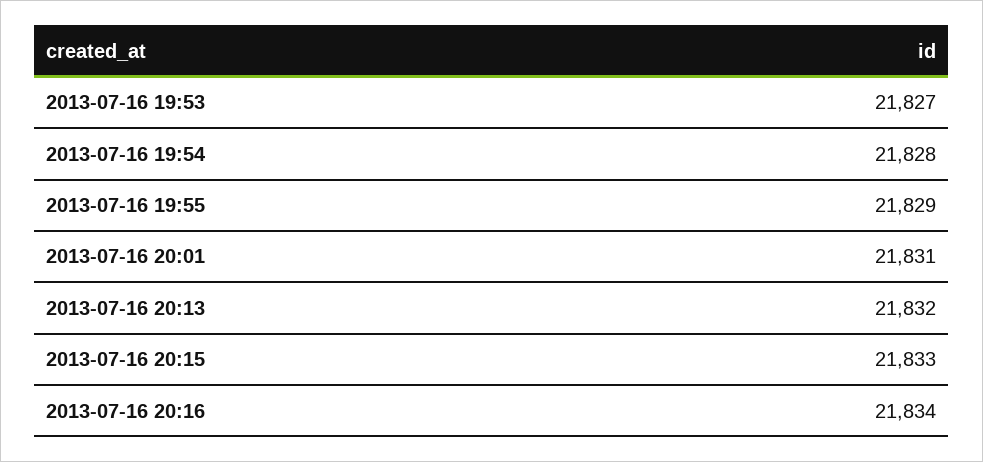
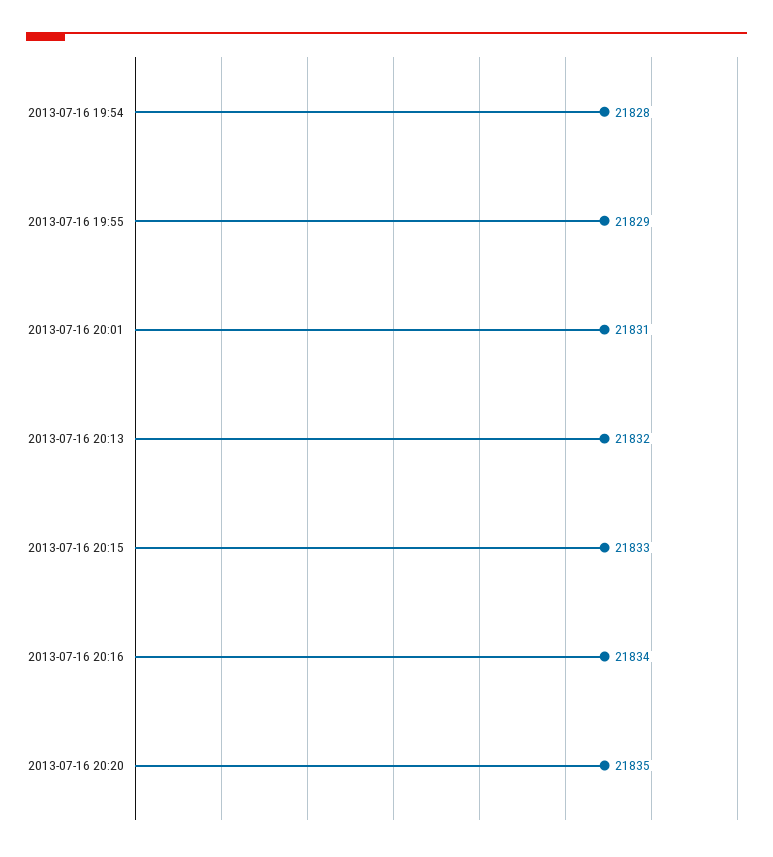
2013-07-16 19:53: 21827 -> none
2013-07-16 20:20: none -> 21835

